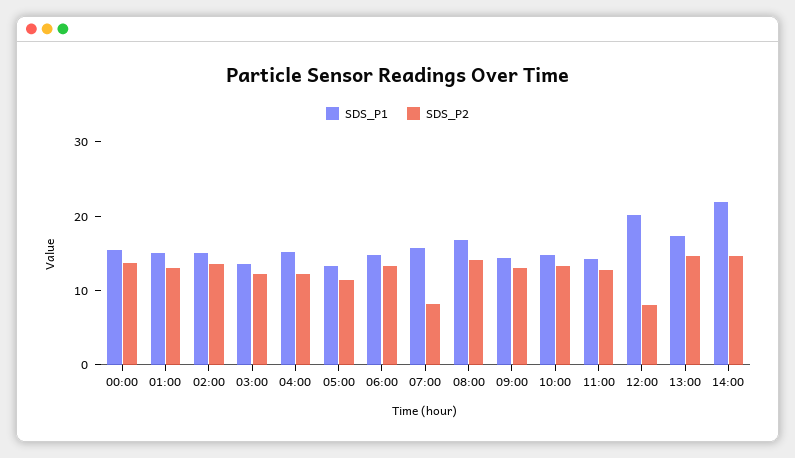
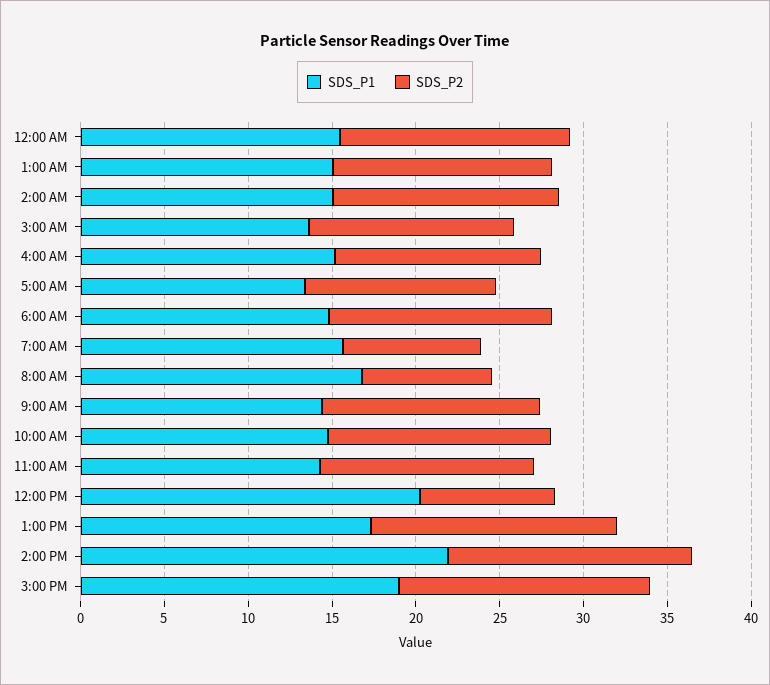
SDS_P2, 08:00: 14 -> 8
SDS_P1, 3:00 PM: none -> 19
SDS_P2, 3:00 PM: none -> 15

